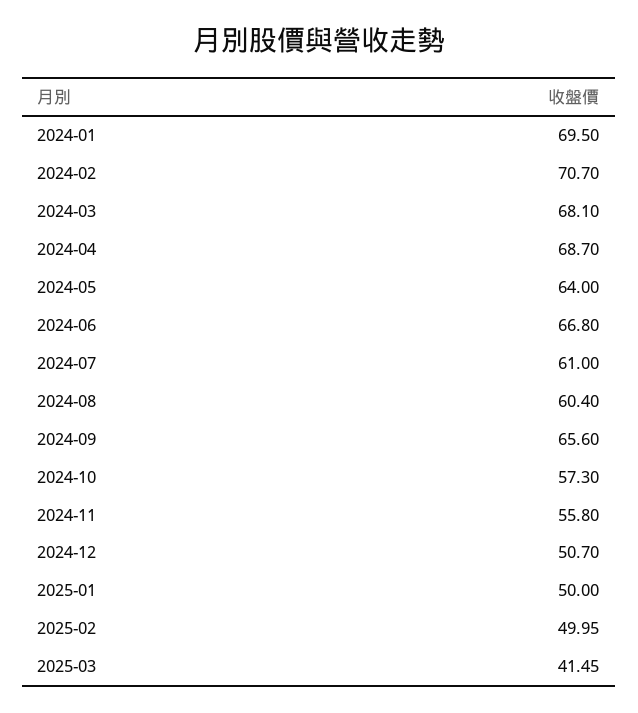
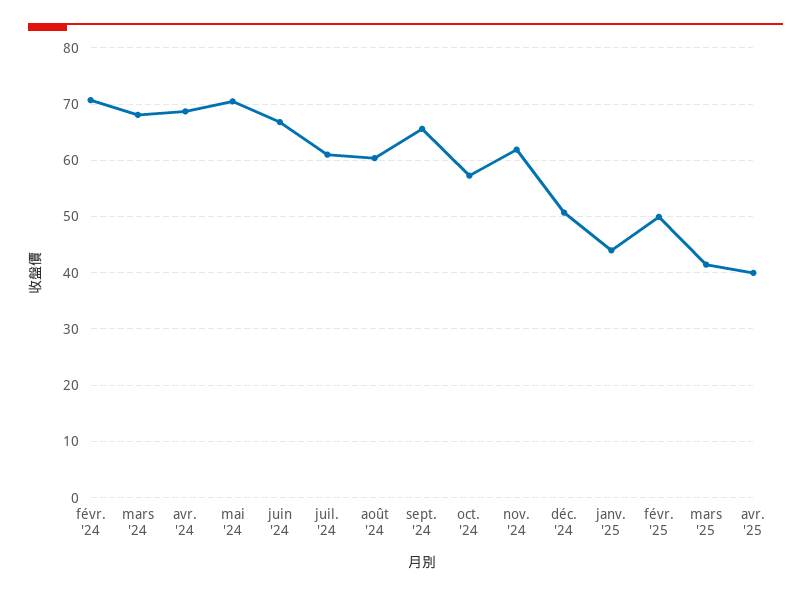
2024-01: 69.5 -> none
2024-05: 64 -> 70
2024-11: 55.8 -> 62
2025-01: 50 -> 44
avr. '25: none -> 40

